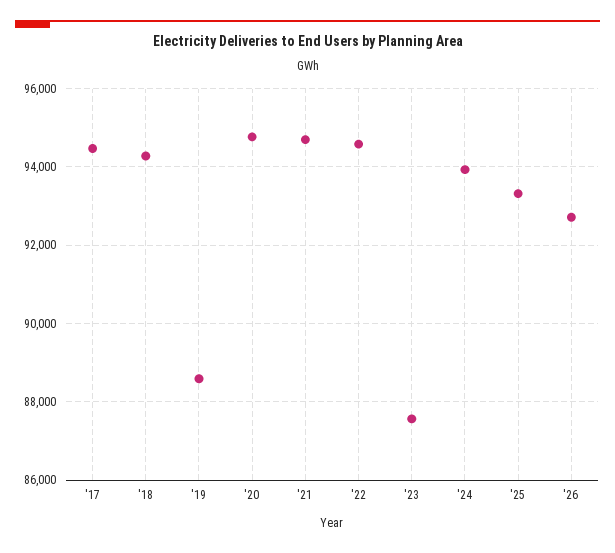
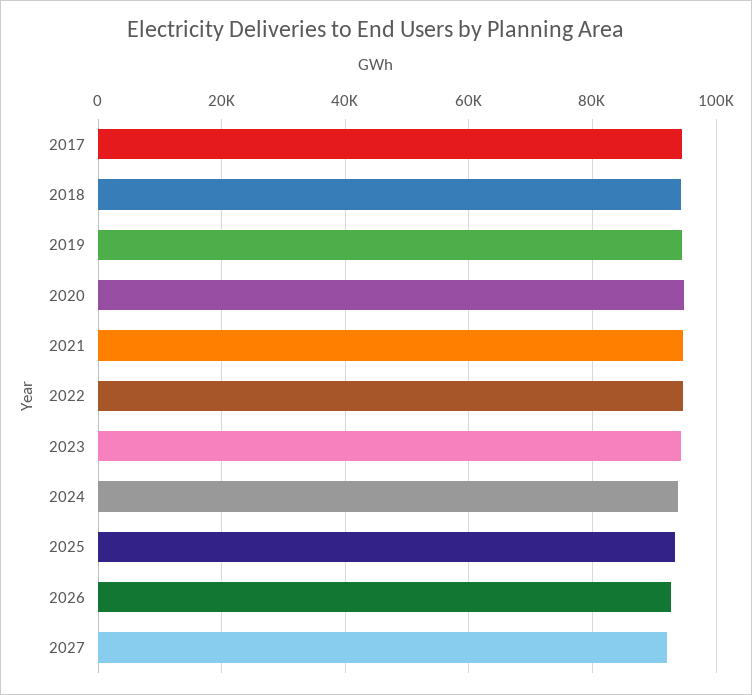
'19: 88600 -> 94000
'23: 87600 -> 94000
2027: none -> 92000

